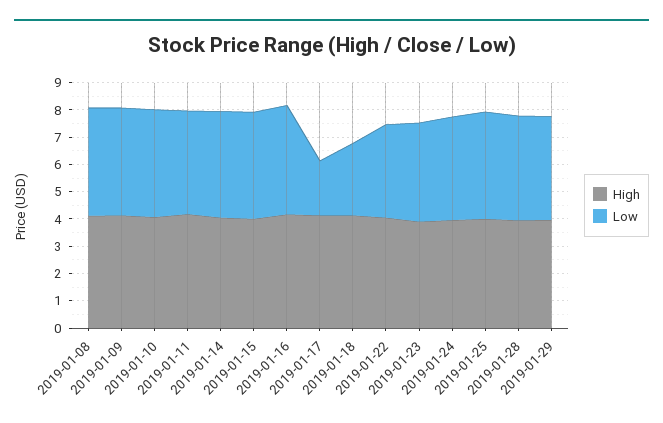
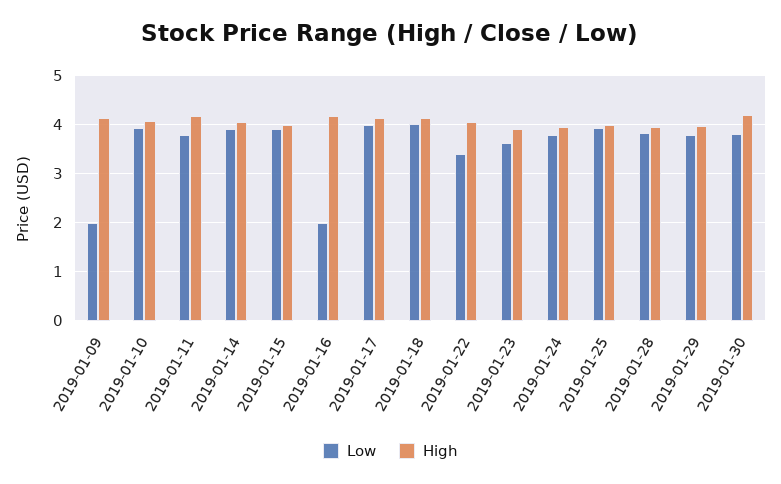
High, 2019-01-08: 4 -> none
Low, 2019-01-08: 4 -> none
Low, 2019-01-09: 4 -> 2
Low, 2019-01-16: 4 -> 2
Low, 2019-01-17: 2 -> 4
Low, 2019-01-18: 2.5 -> 4
Low, 2019-01-30: none -> 3.8
High, 2019-01-30: none -> 4.2

